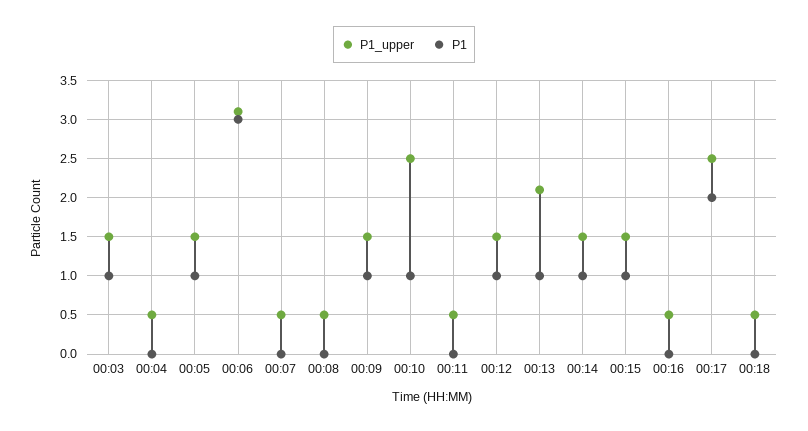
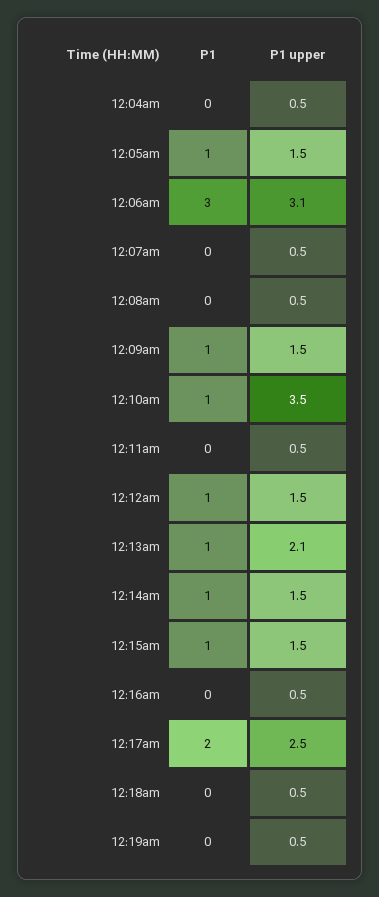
P1_upper, 00:03: 1.5 -> none
P1, 00:03: 1 -> none
P1_upper, 00:10: 2.5 -> 3.5
P1, 12:19am: none -> 0
P1_upper, 12:19am: none -> 0.5

